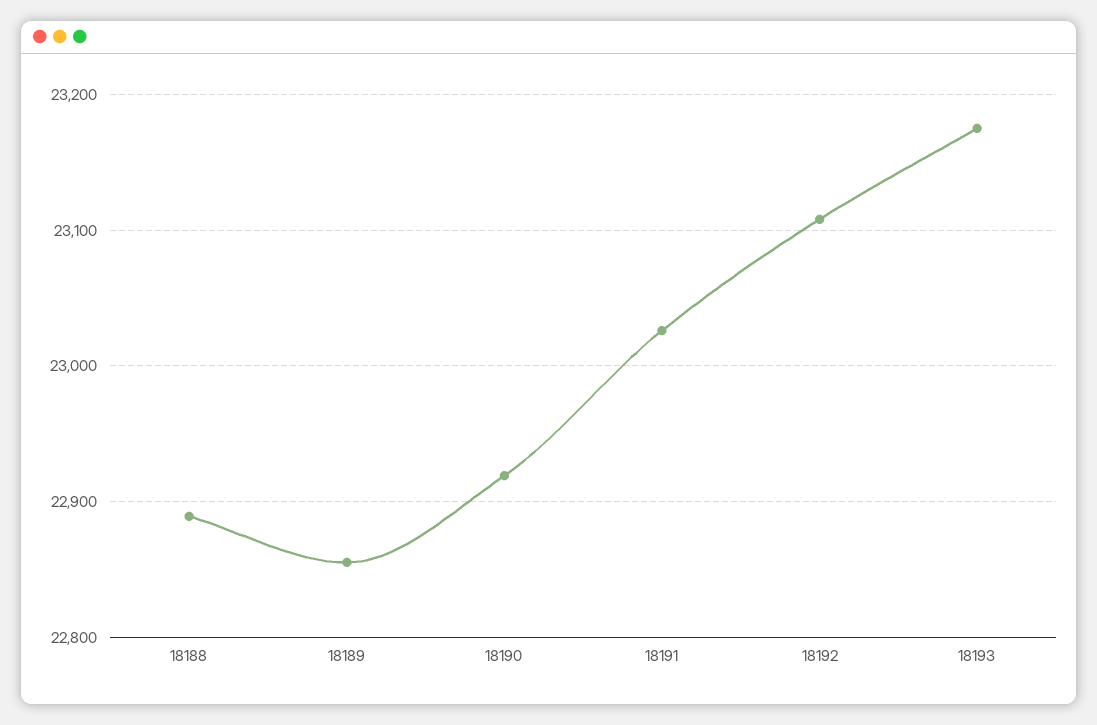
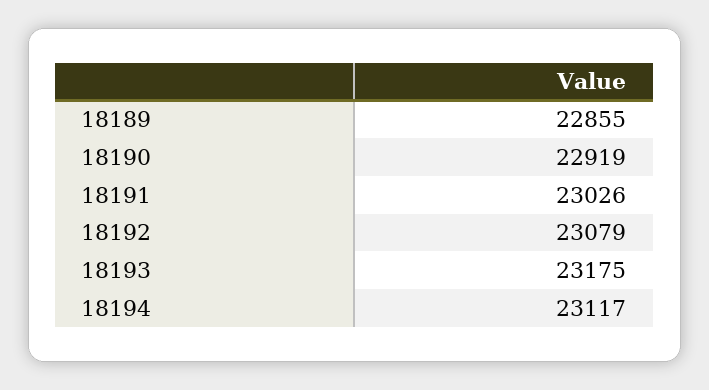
18188: 22890 -> none
18192: 23110 -> 23079
18194: none -> 23117

